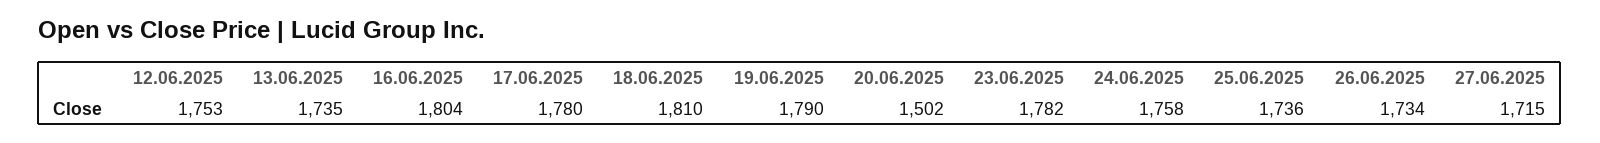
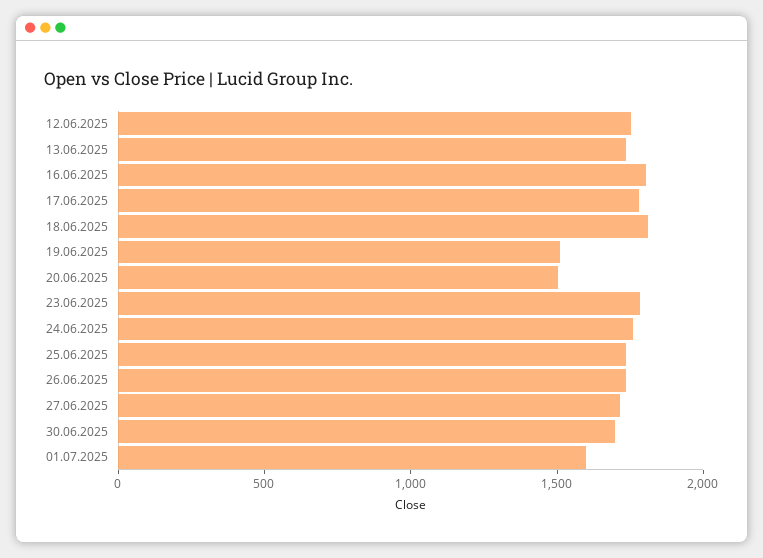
19.06.2025: 1790 -> 1500
30.06.2025: none -> 1700
01.07.2025: none -> 1600

